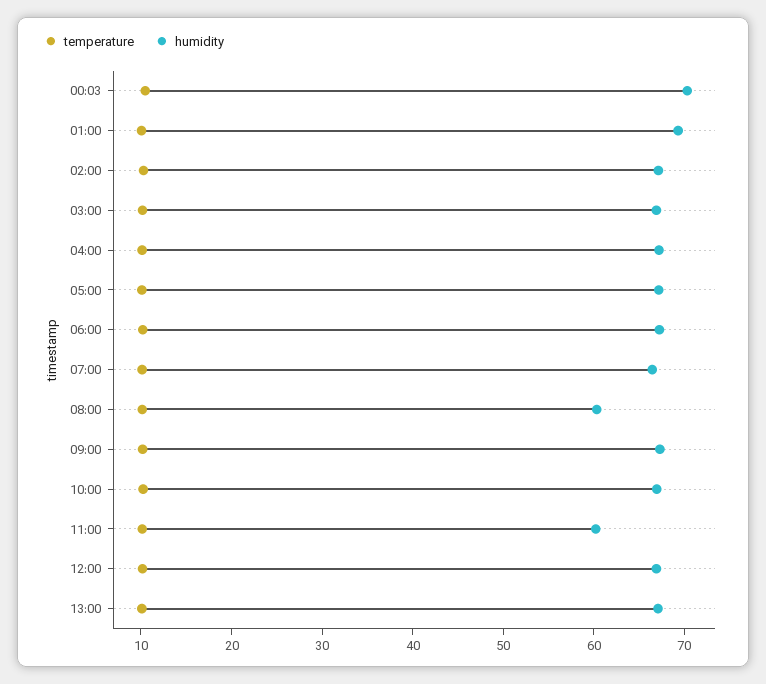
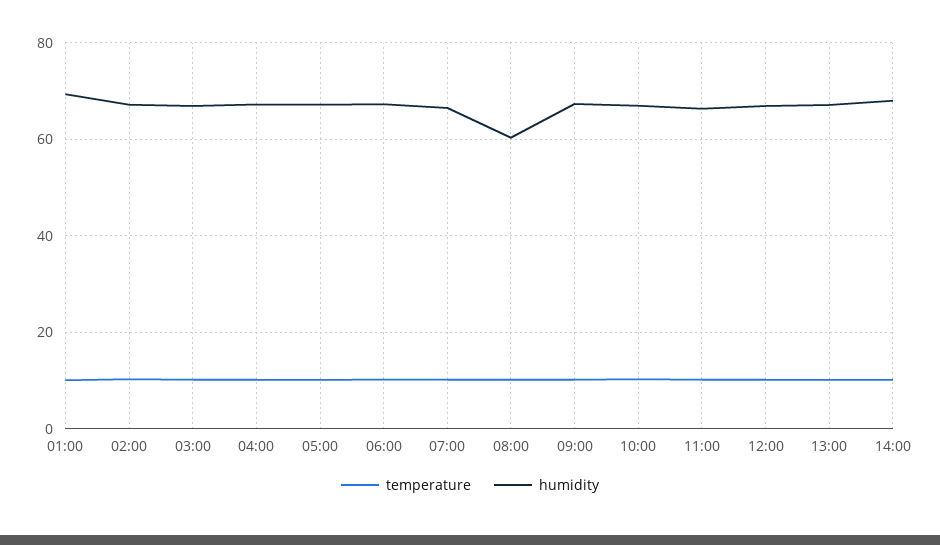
temperature, 00:03: 10 -> none
humidity, 00:03: 70 -> none
humidity, 11:00: 60 -> 66
temperature, 14:00: none -> 10
humidity, 14:00: none -> 68

